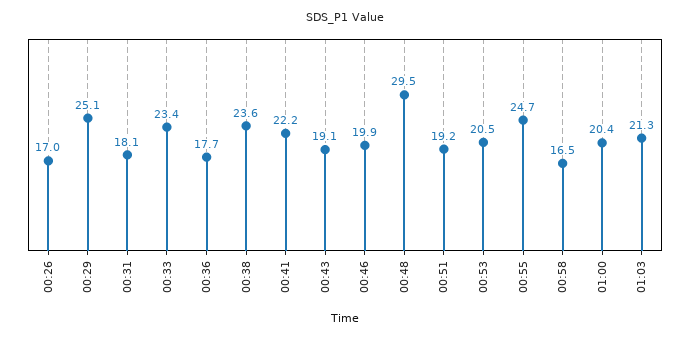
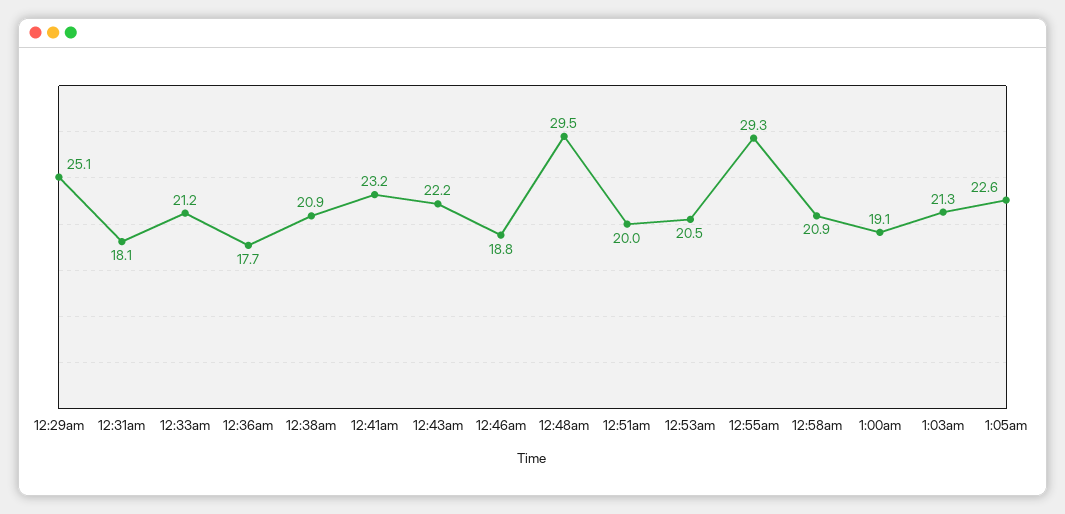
00:26: 17 -> none
00:33: 23.4 -> 21.2
00:38: 23.6 -> 20.9
00:41: 22.2 -> 23.2
00:43: 19.1 -> 22.2
00:46: 19.9 -> 18.8
00:51: 19.2 -> 20
00:55: 24.7 -> 29.3
00:58: 16.5 -> 20.9
01:00: 20.4 -> 19.1
1:05am: none -> 22.6

